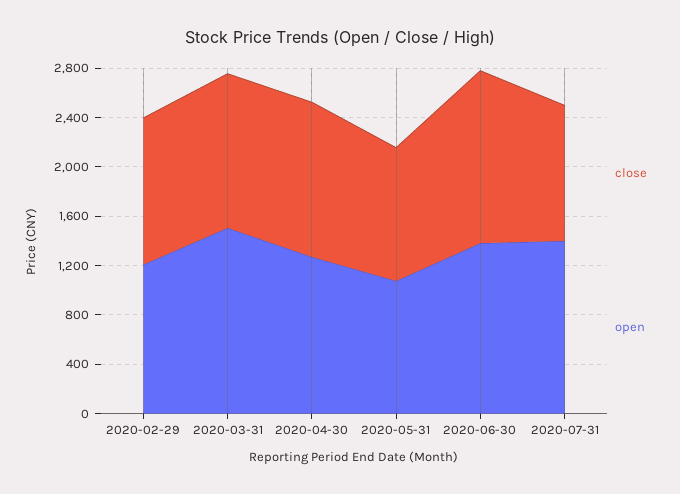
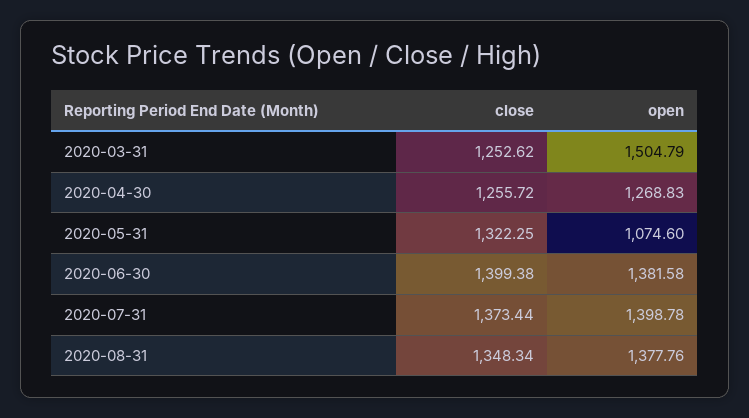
close, 2020-02-29: 1200 -> none
open, 2020-02-29: 1200 -> none
close, 2020-05-31: 1100 -> 1322.25
close, 2020-07-31: 1100 -> 1373.44
close, 2020-08-31: none -> 1348.34
open, 2020-08-31: none -> 1377.76

